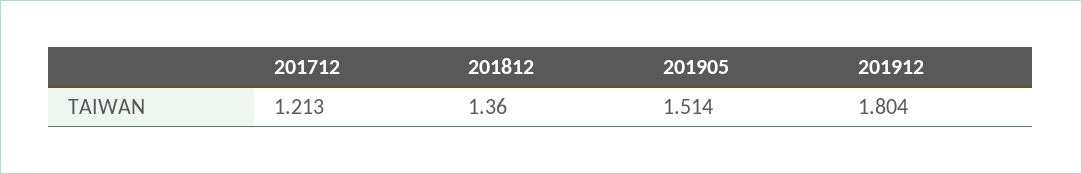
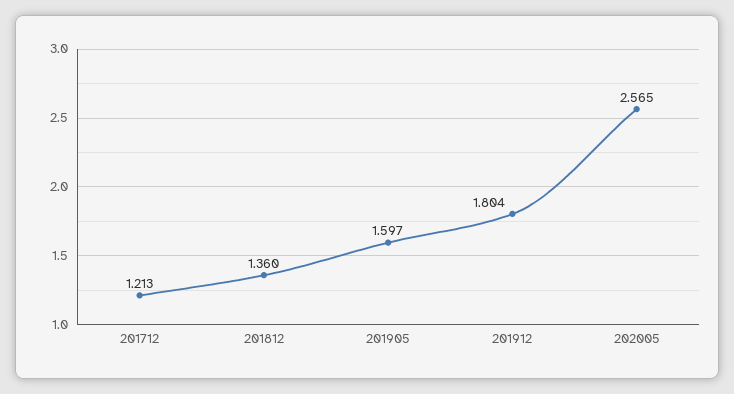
201905: 1.514 -> 1.597
202005: none -> 2.565

